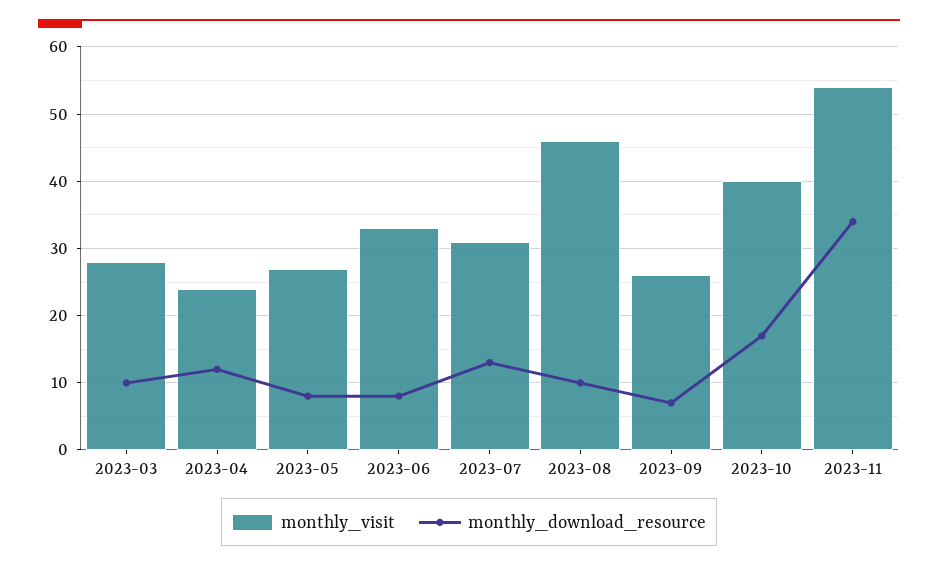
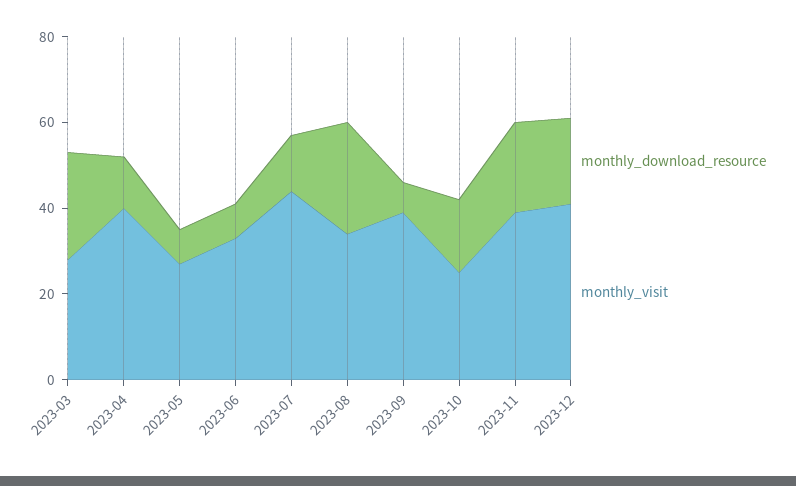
monthly_download_resource, 2023-03: 10 -> 25
monthly_visit, 2023-04: 24 -> 40
monthly_visit, 2023-07: 31 -> 45
monthly_visit, 2023-08: 46 -> 35
monthly_download_resource, 2023-08: 10 -> 25
monthly_visit, 2023-09: 26 -> 40
monthly_visit, 2023-10: 40 -> 25
monthly_visit, 2023-11: 54 -> 40
monthly_download_resource, 2023-11: 34 -> 20
monthly_download_resource, 2023-12: none -> 20
monthly_visit, 2023-12: none -> 40

